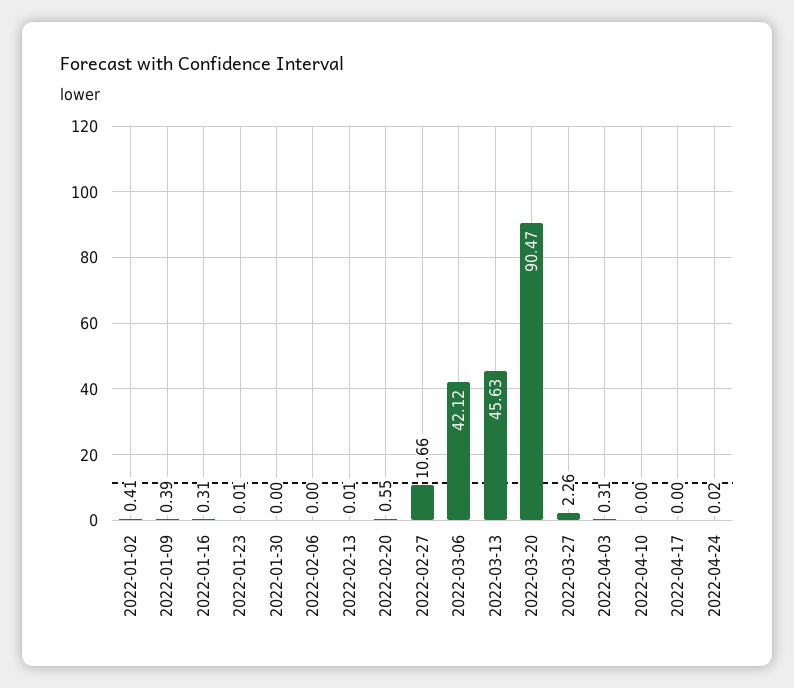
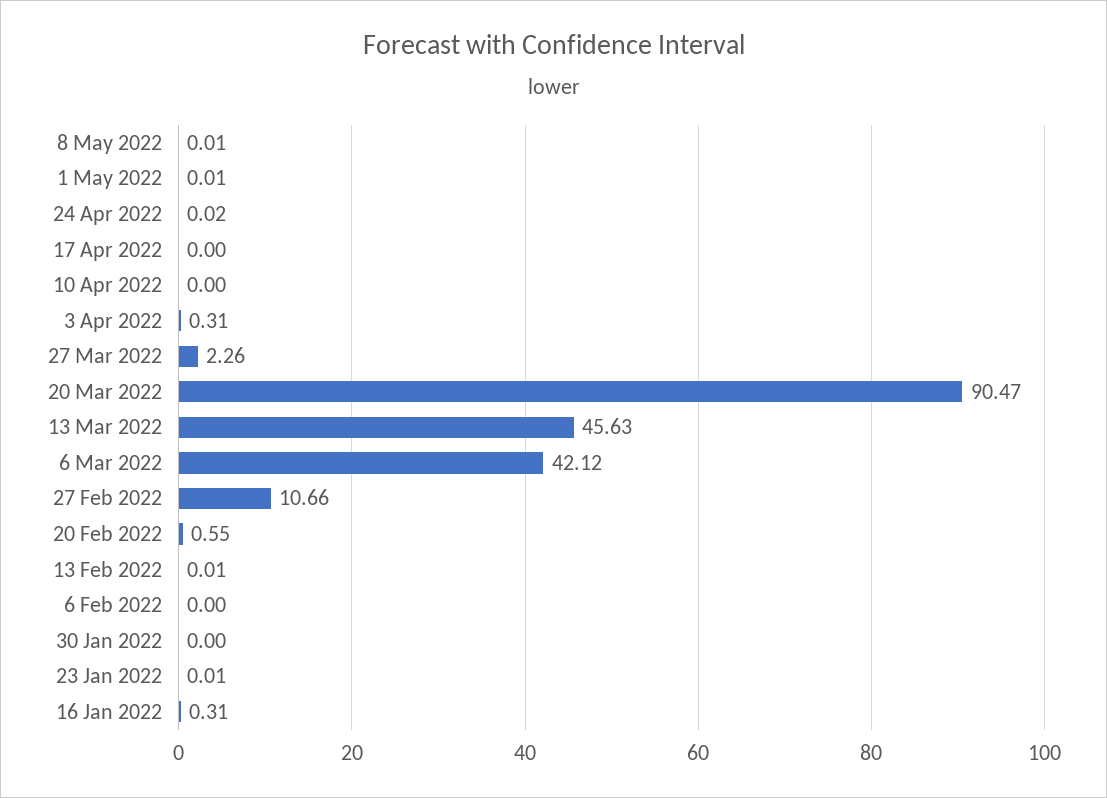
2022-01-02: 0.41 -> none
2022-01-09: 0.39 -> none
8 May 2022: none -> 0.01
1 May 2022: none -> 0.01

